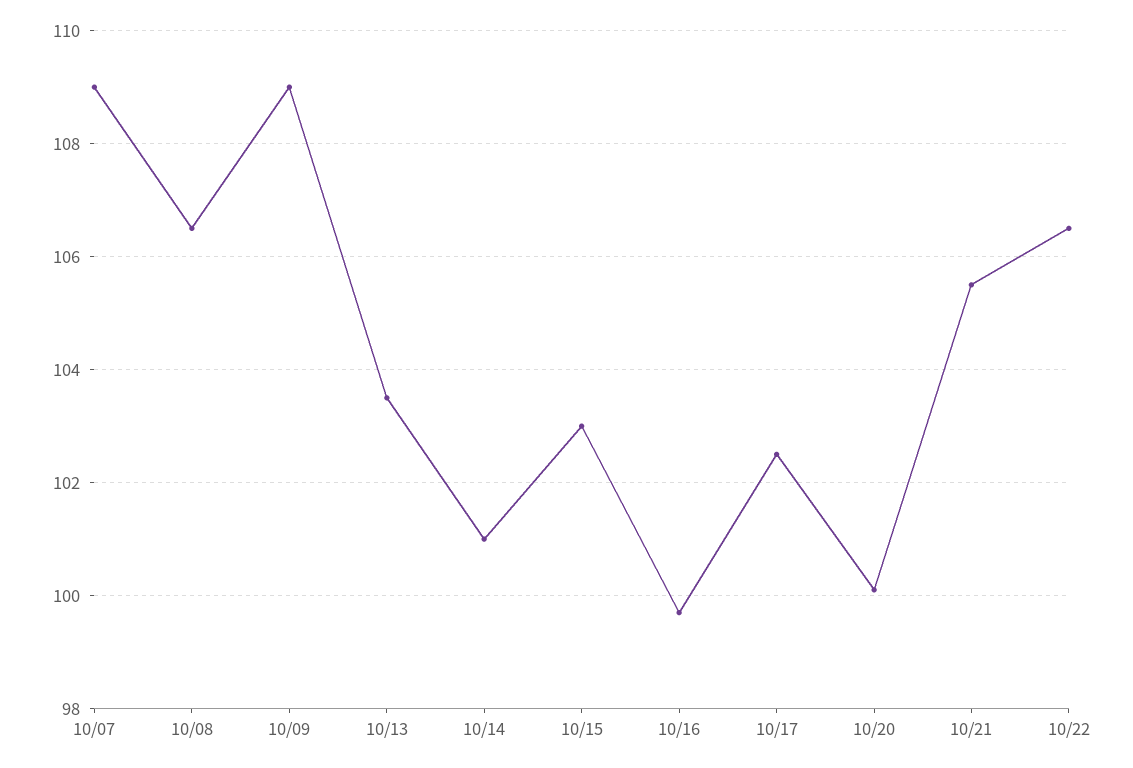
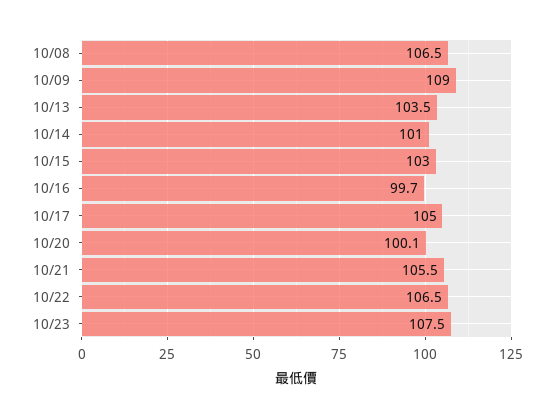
10/07: 109 -> none
10/17: 102.5 -> 105
10/23: none -> 107.5

